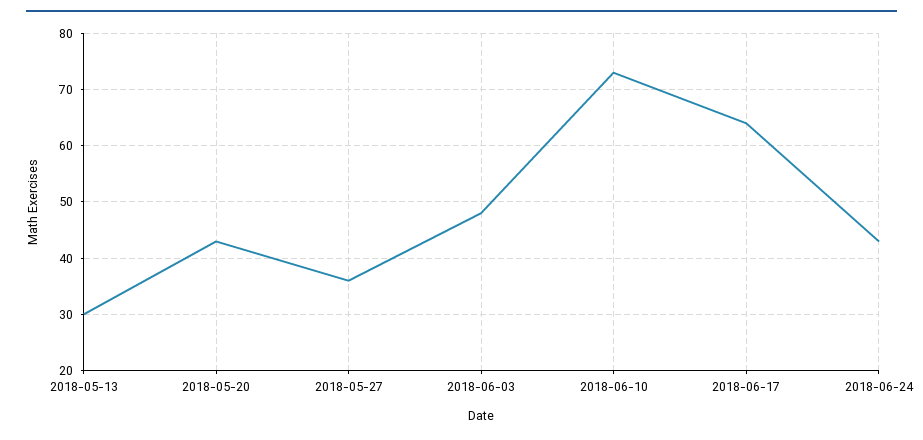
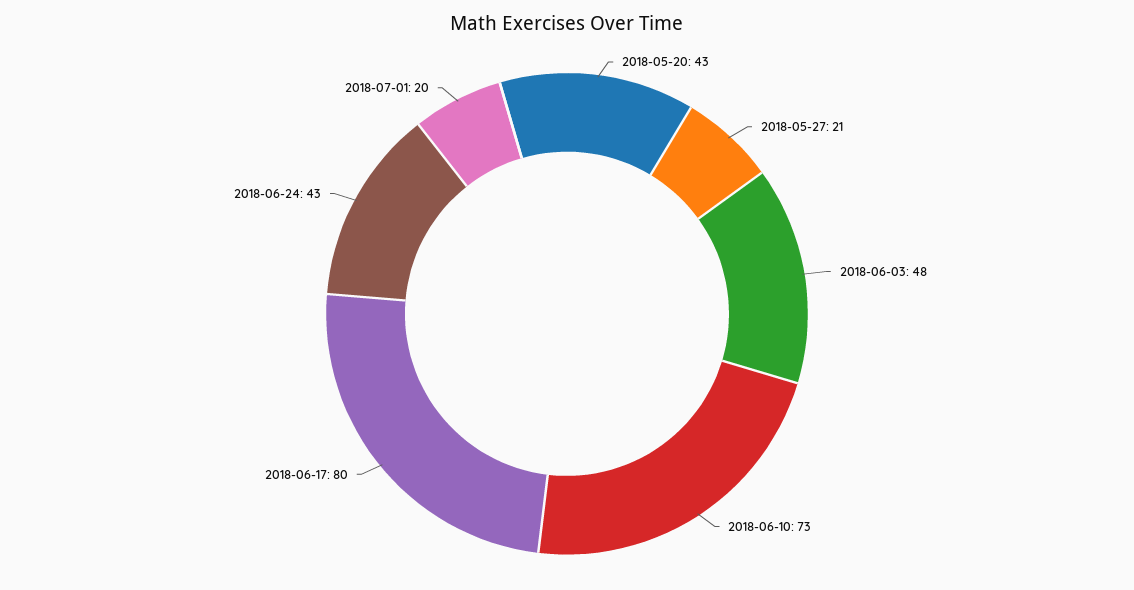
2018-05-13: 30 -> none
2018-05-27: 35 -> 21
2018-06-17: 65 -> 80
2018-07-01: none -> 20

